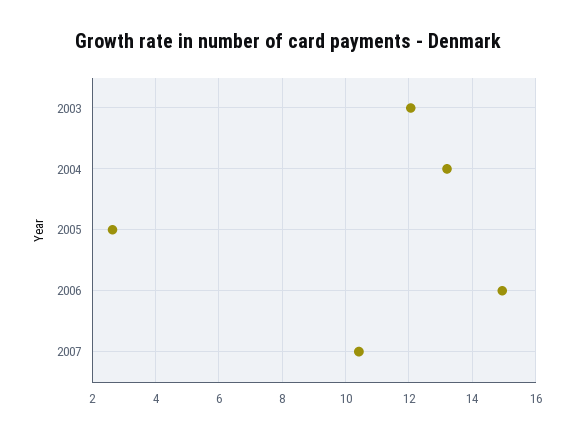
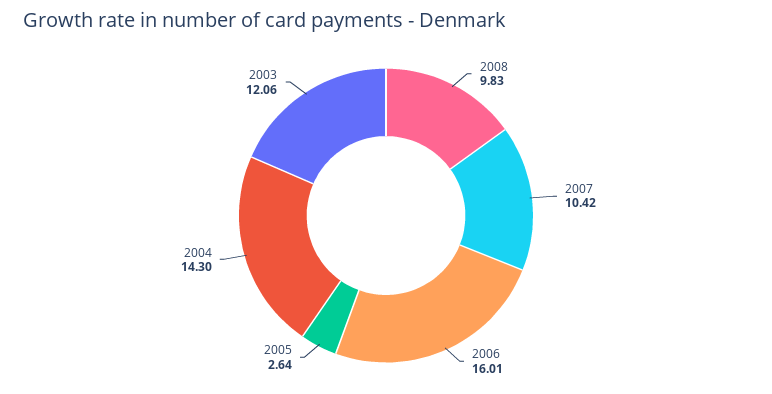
2004: 13.2 -> 14.3
2006: 15 -> 16.01
2008: none -> 9.83

